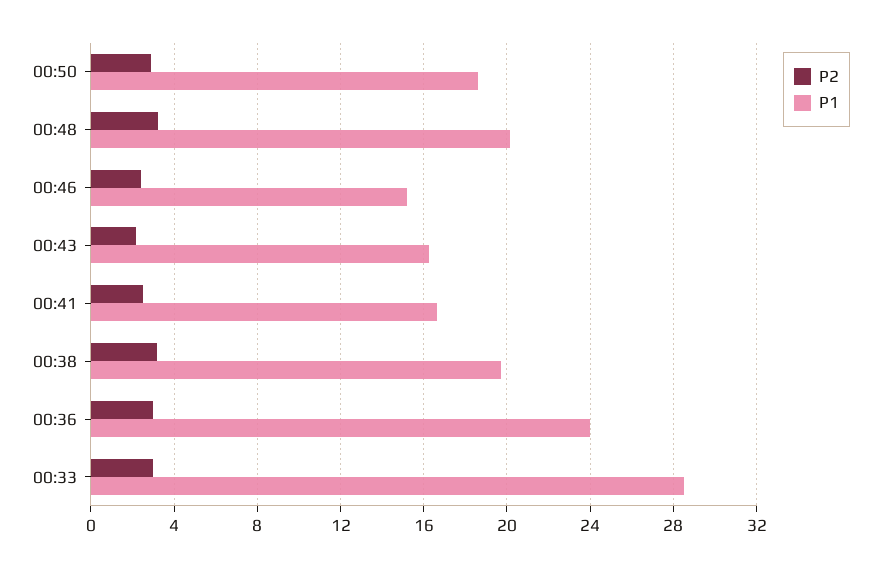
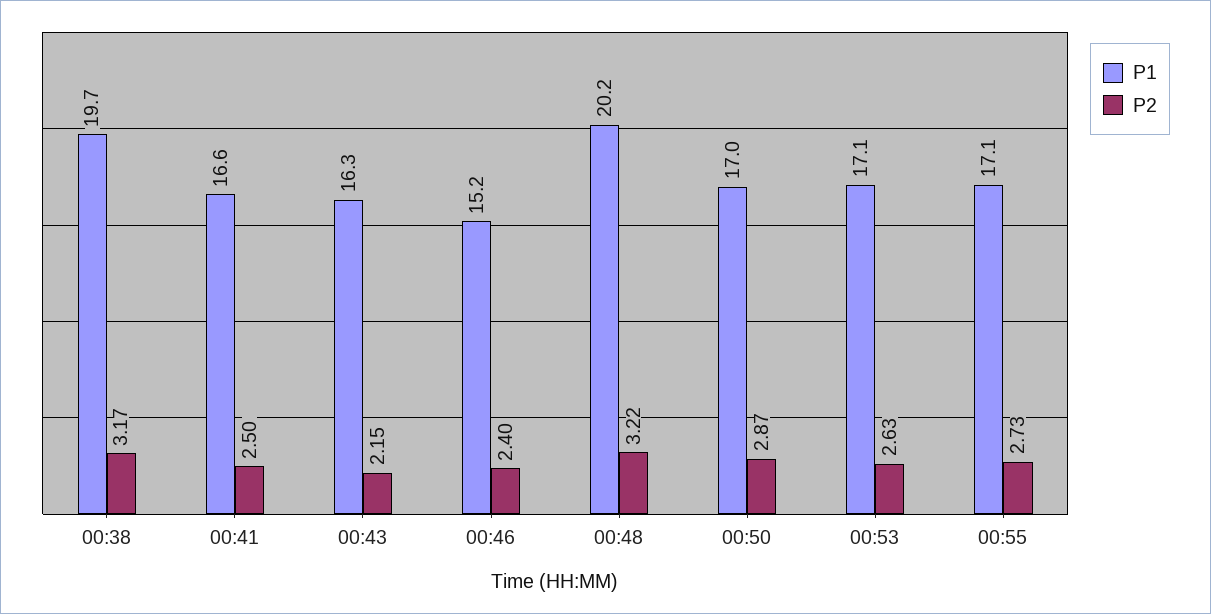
P1, 00:50: 18.5 -> 17
P2, 00:36: 3 -> none
P1, 00:36: 24 -> none
P2, 00:33: 3 -> none
P1, 00:33: 28.5 -> none
P1, 00:53: none -> 17.1
P2, 00:53: none -> 2.63
P1, 00:55: none -> 17.1
P2, 00:55: none -> 2.73

